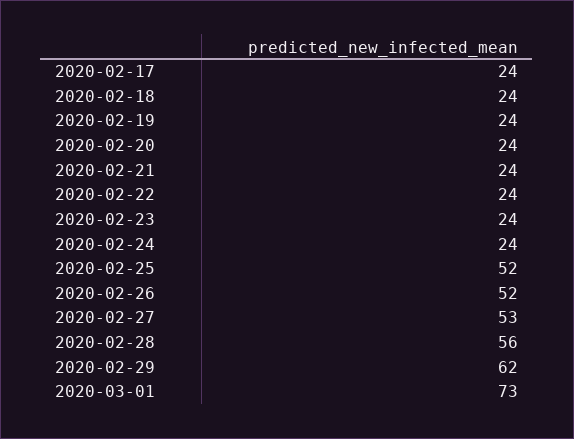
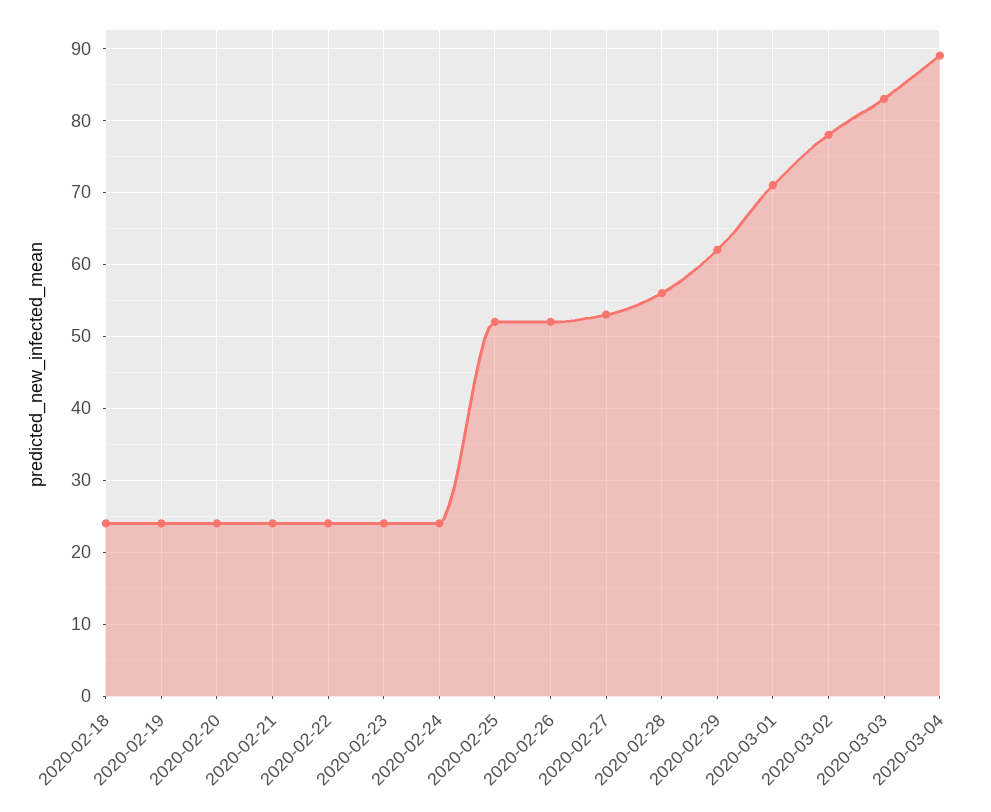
2020-02-17: 24 -> none
2020-03-01: 73 -> 71
2020-03-02: none -> 78
2020-03-03: none -> 83
2020-03-04: none -> 89

